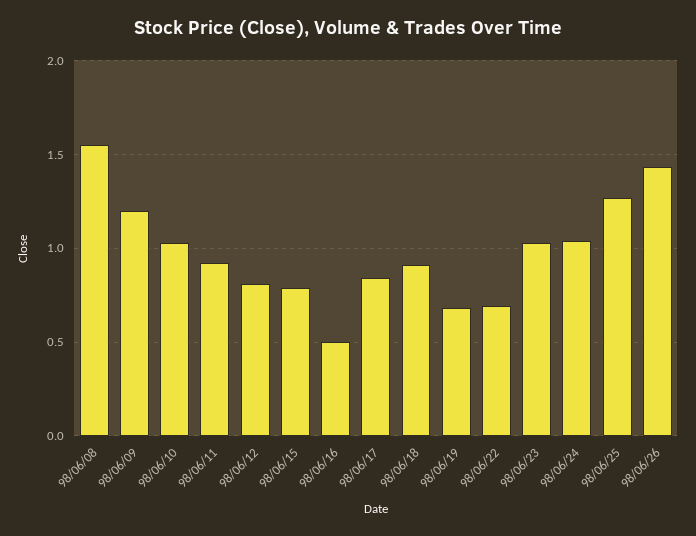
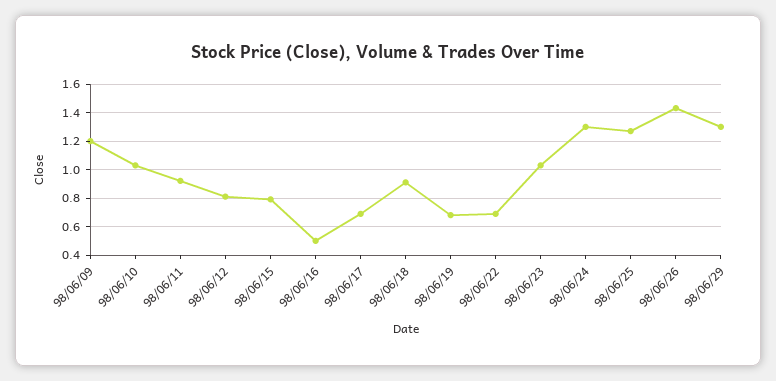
98/06/08: 1.55 -> none
98/06/17: 0.85 -> 0.7
98/06/24: 1.05 -> 1.3
98/06/29: none -> 1.3

